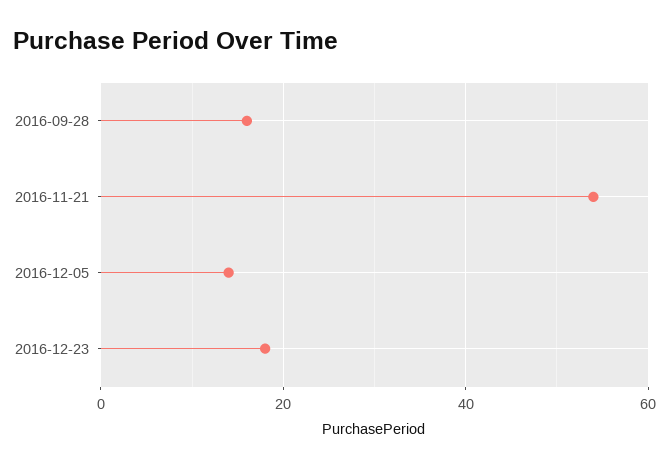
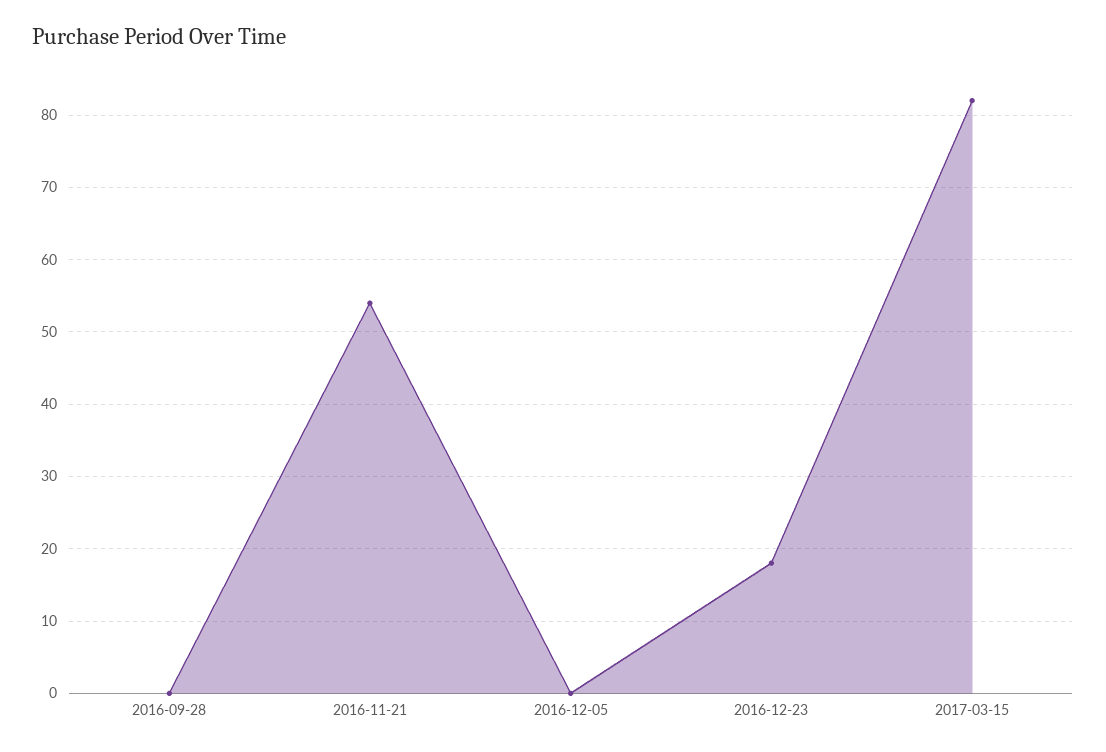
2016-09-28: 15 -> 0
2016-12-05: 15 -> 0
2017-03-15: none -> 82

